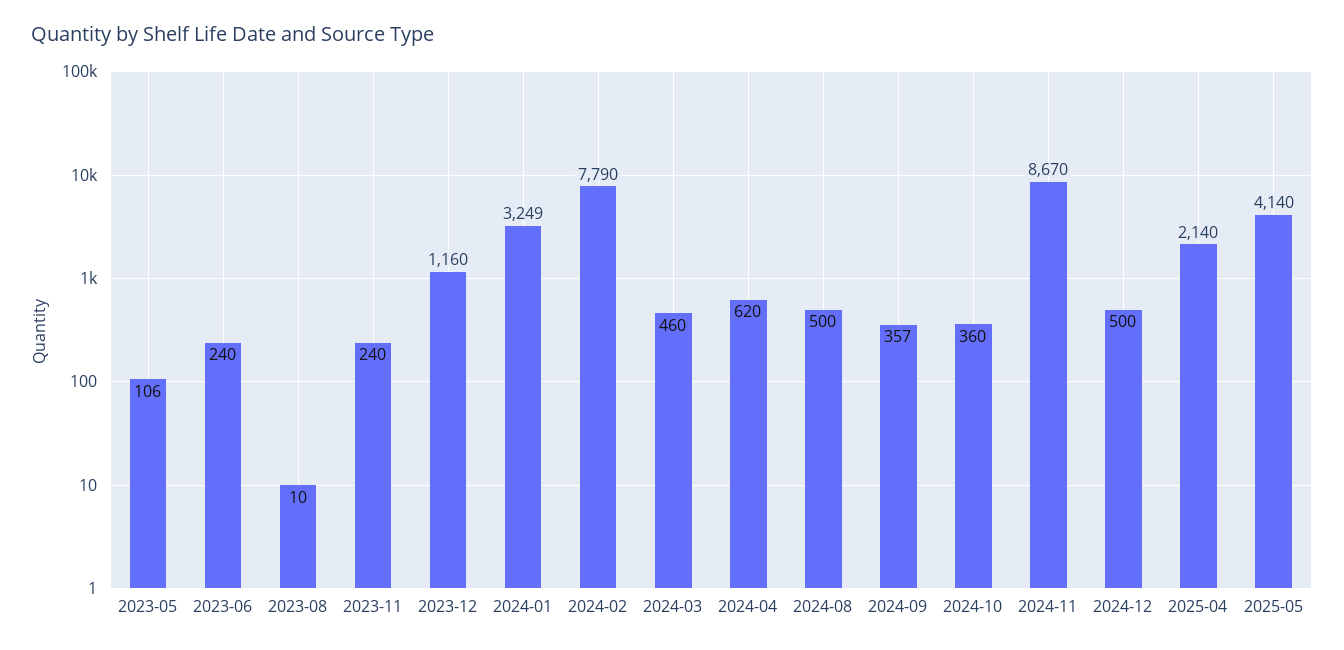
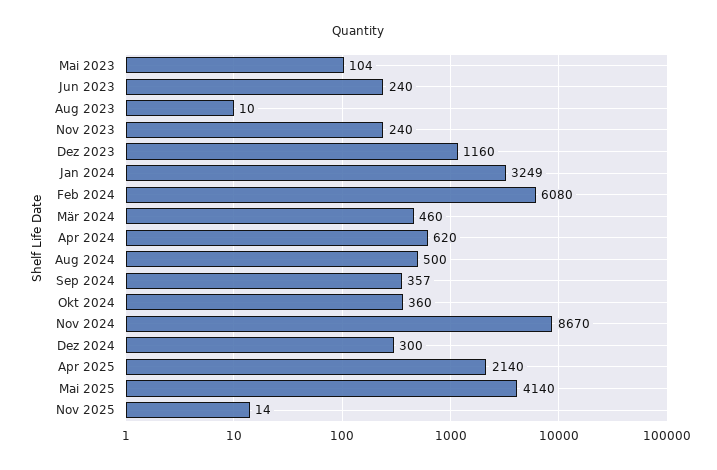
2023-05: 106 -> 104
2024-02: 7790 -> 6080
2024-12: 500 -> 300
Nov 2025: none -> 14

